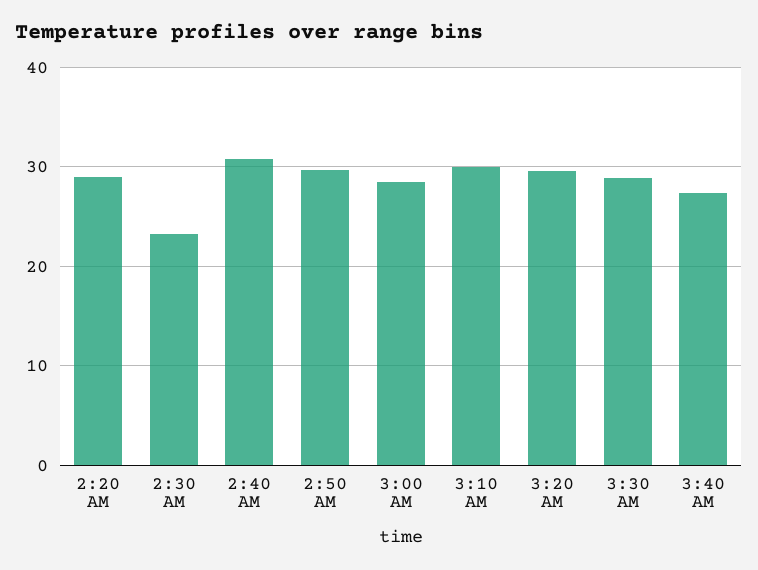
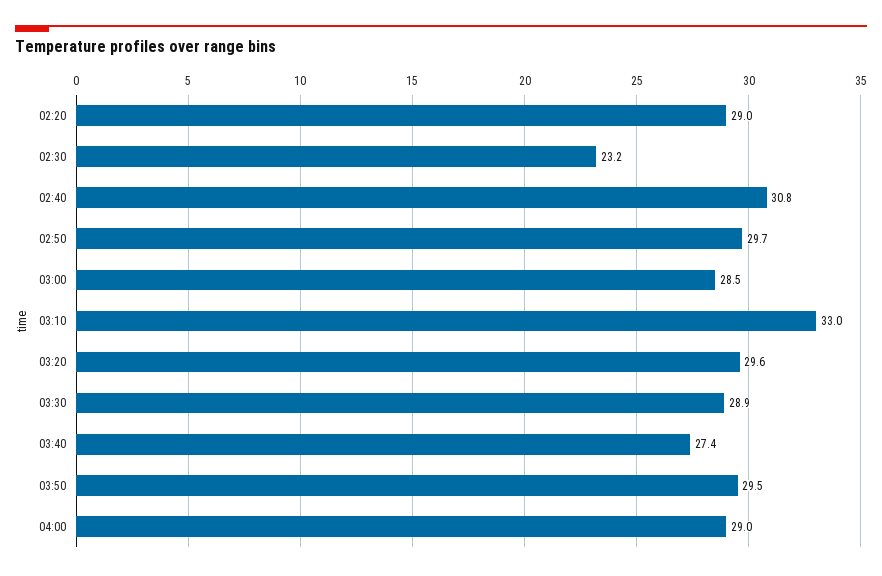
3:10 AM: 30 -> 33
03:50: none -> 29.5
04:00: none -> 29

